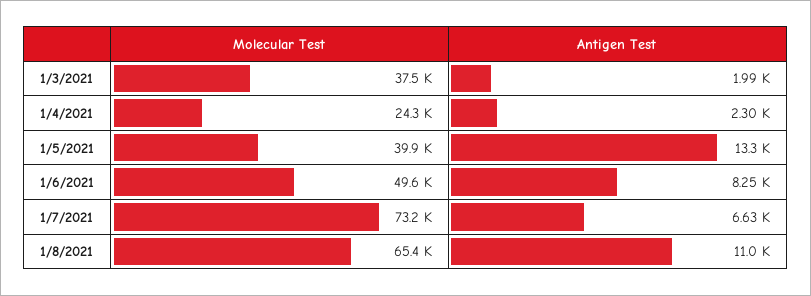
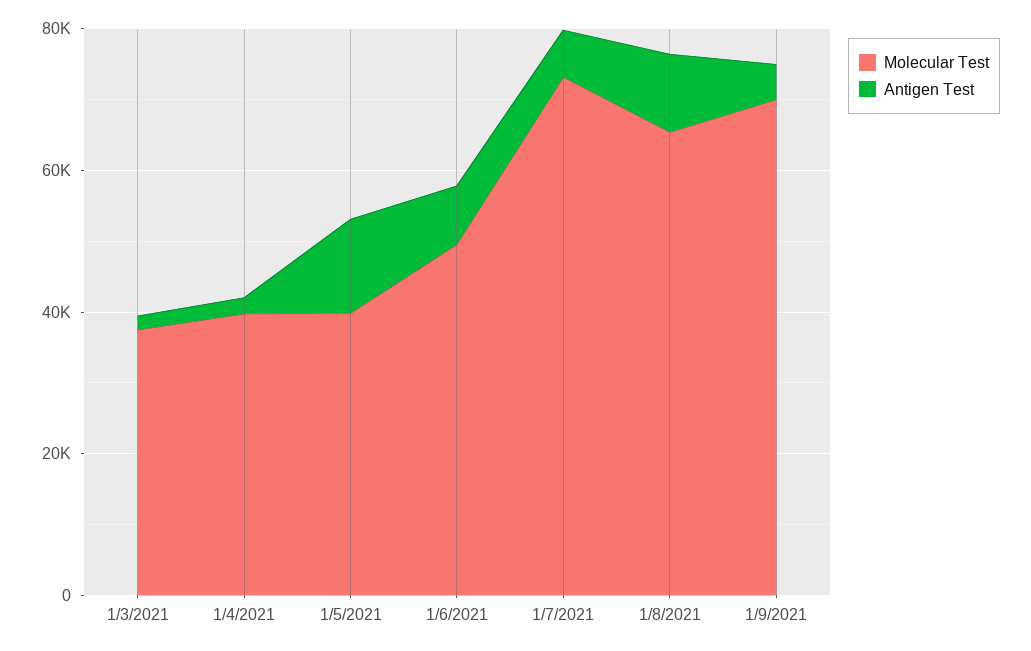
Molecular Test, 1/4/2021: 24300 -> 40000
Molecular Test, 1/9/2021: none -> 70000
Antigen Test, 1/9/2021: none -> 5000

